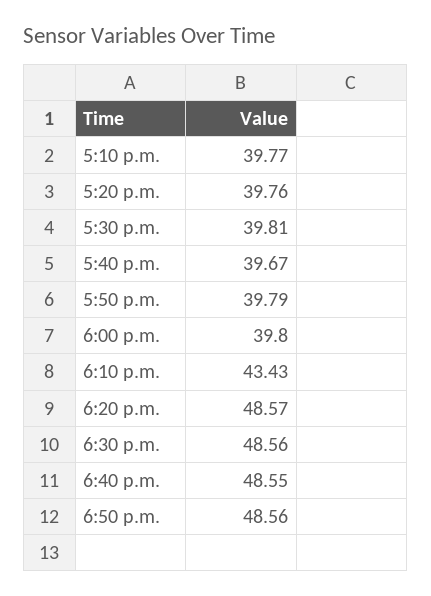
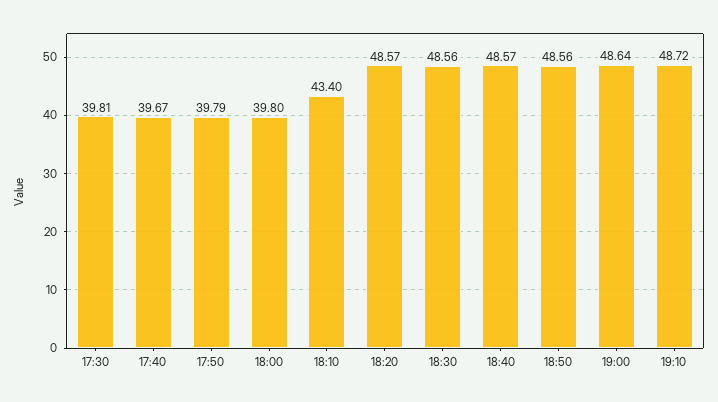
5:10 p.m.: 39.77 -> none
5:20 p.m.: 39.76 -> none
6:10 p.m.: 43.43 -> 43.4
6:40 p.m.: 48.55 -> 48.57
19:00: none -> 48.64
19:10: none -> 48.72

